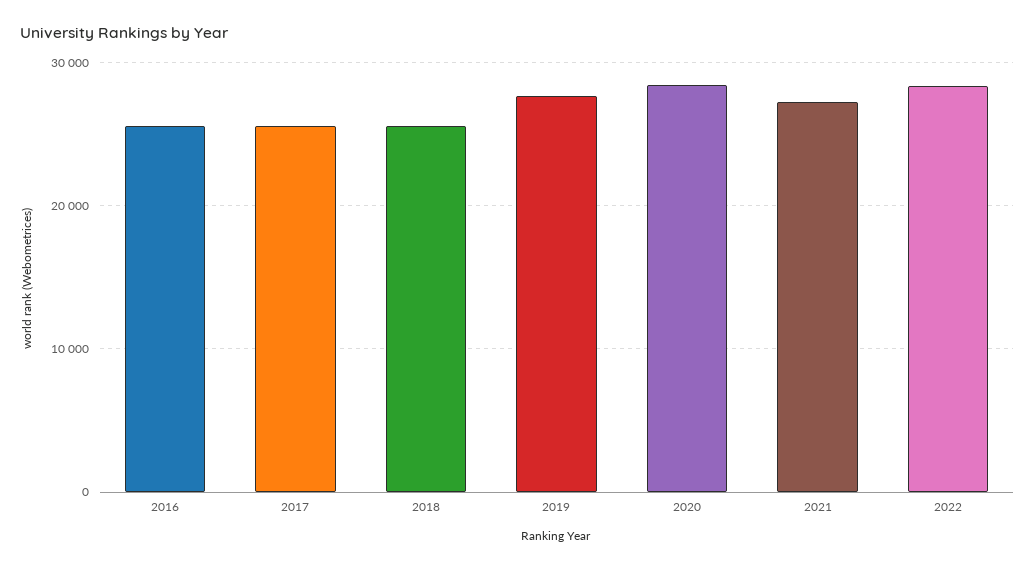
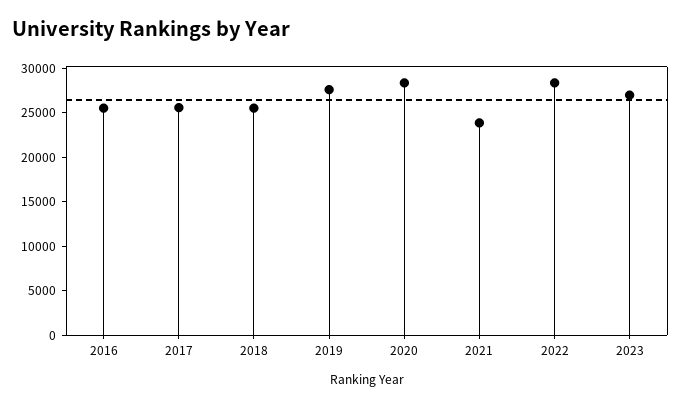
2021: 27000 -> 24000
2023: none -> 27000

